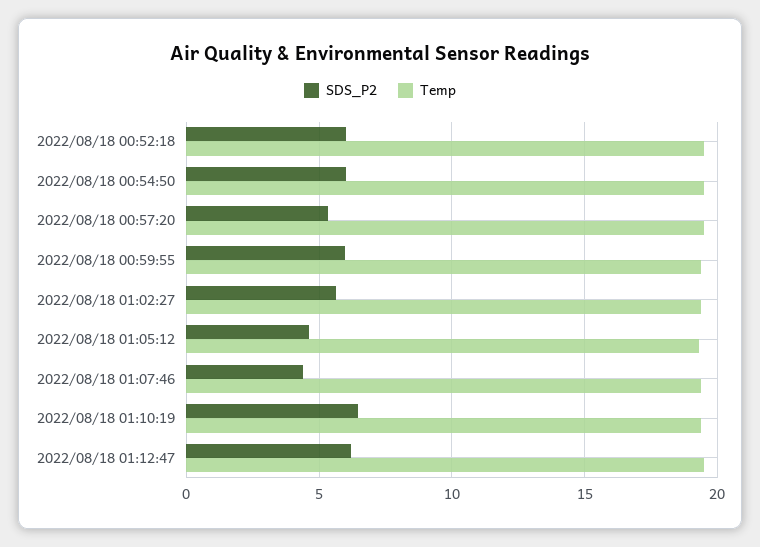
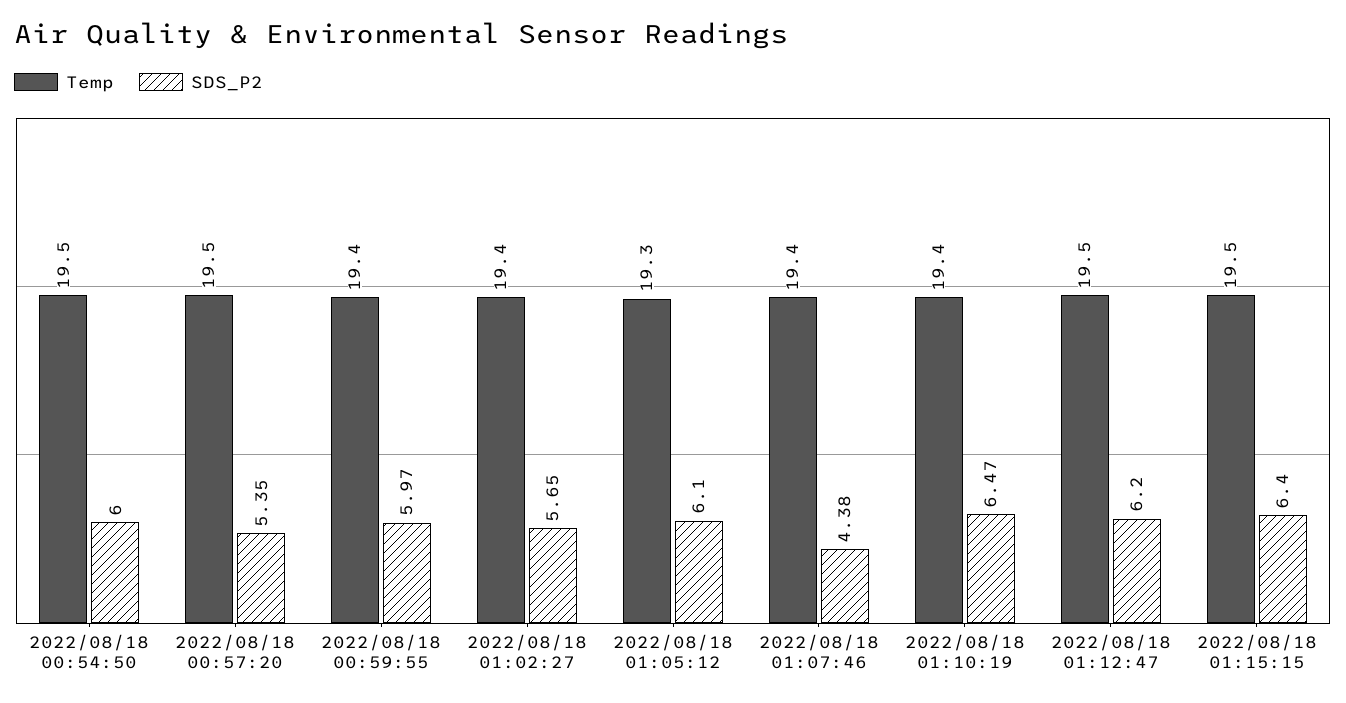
SDS_P2, 2022/08/18 00:52:18: 6 -> none
Temp, 2022/08/18 00:52:18: 19.5 -> none
SDS_P2, 2022/08/18 01:05:12: 4.5 -> 6.1
Temp, 2022/08/18 01:15:15: none -> 19.5
SDS_P2, 2022/08/18 01:15:15: none -> 6.4

